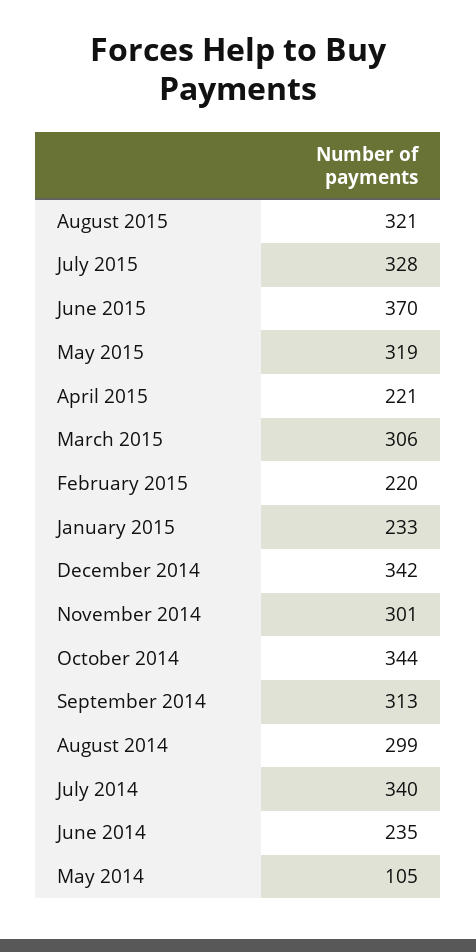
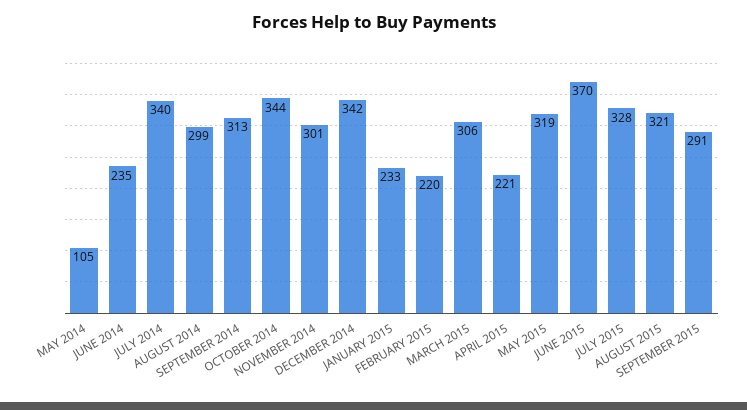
SEPTEMBER 2015: none -> 291

